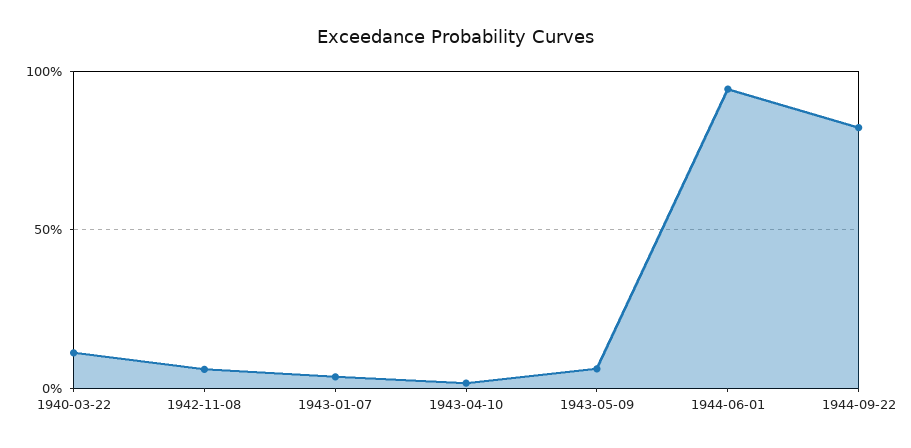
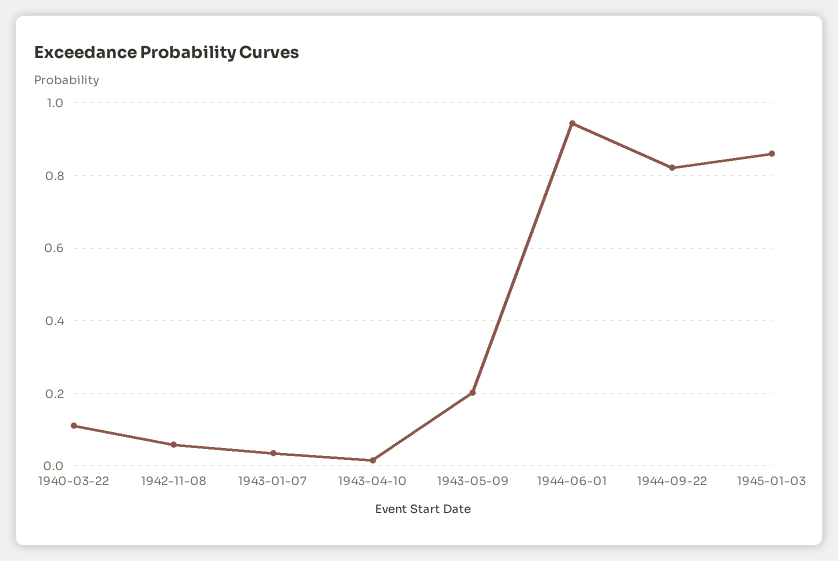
1943-05-09: 0.05 -> 0.2
1945-01-03: none -> 0.86

